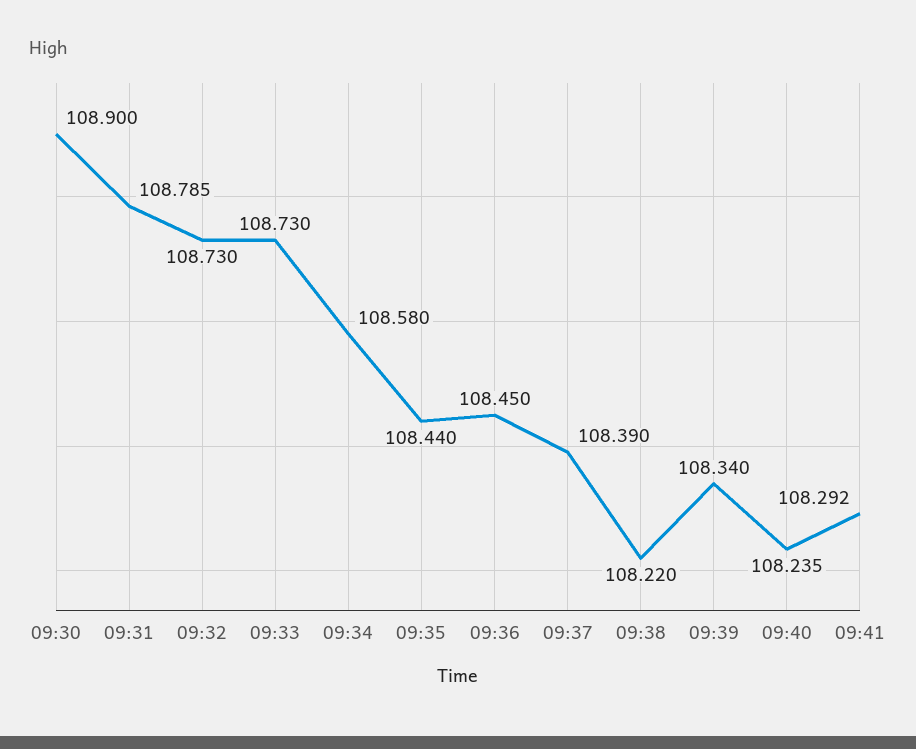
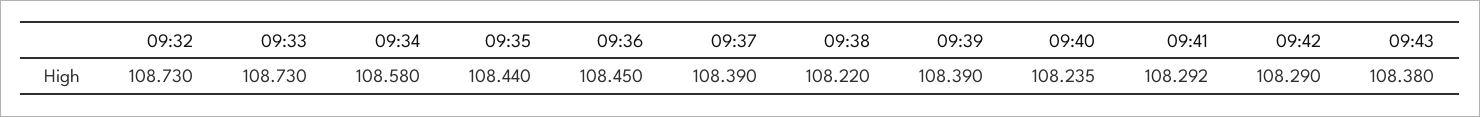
09:30: 108.9 -> none
09:31: 108.785 -> none
09:39: 108.34 -> 108.39
09:42: none -> 108.29
09:43: none -> 108.38

